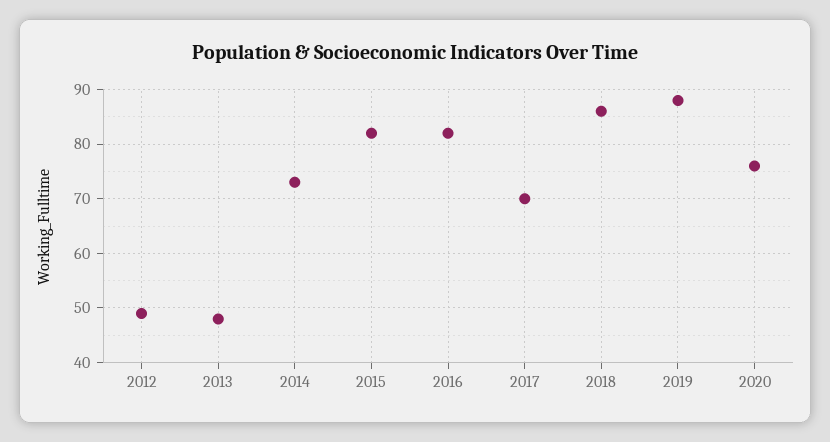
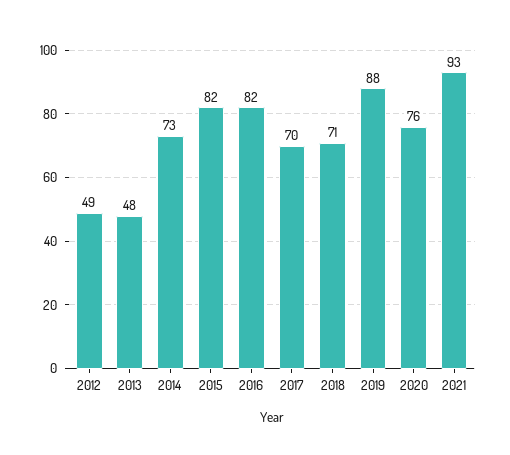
2018: 85 -> 71
2021: none -> 93

